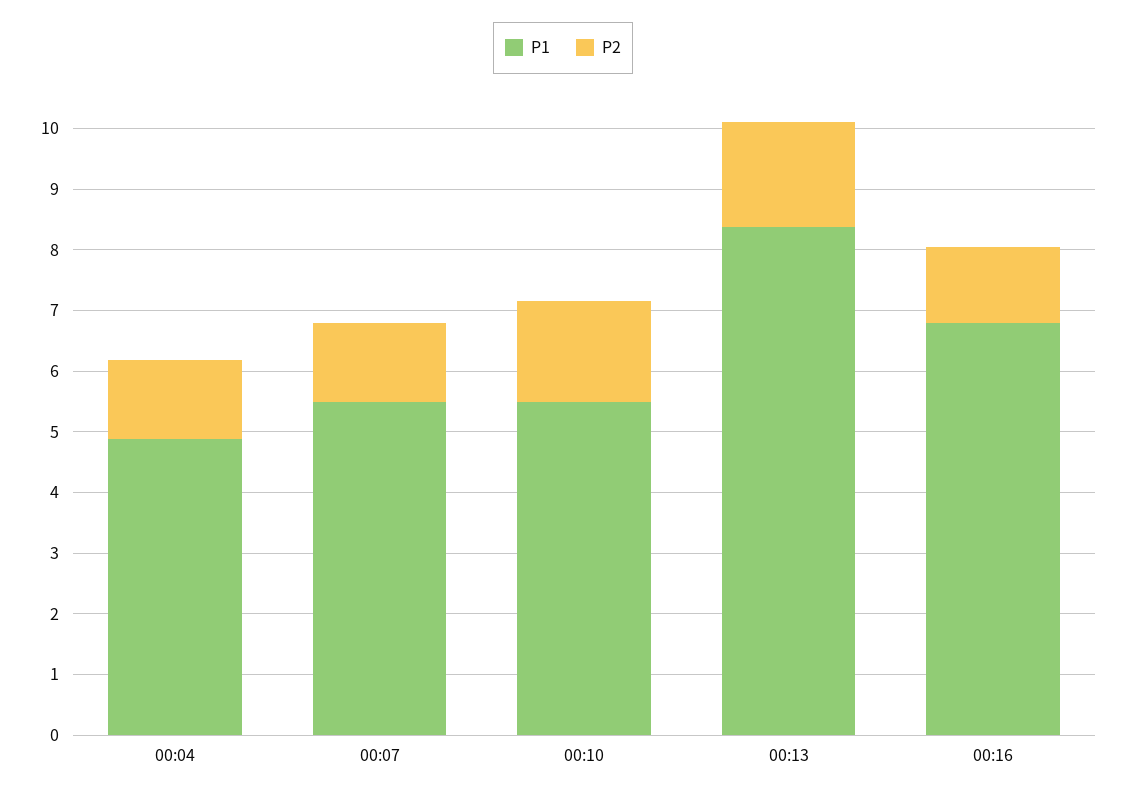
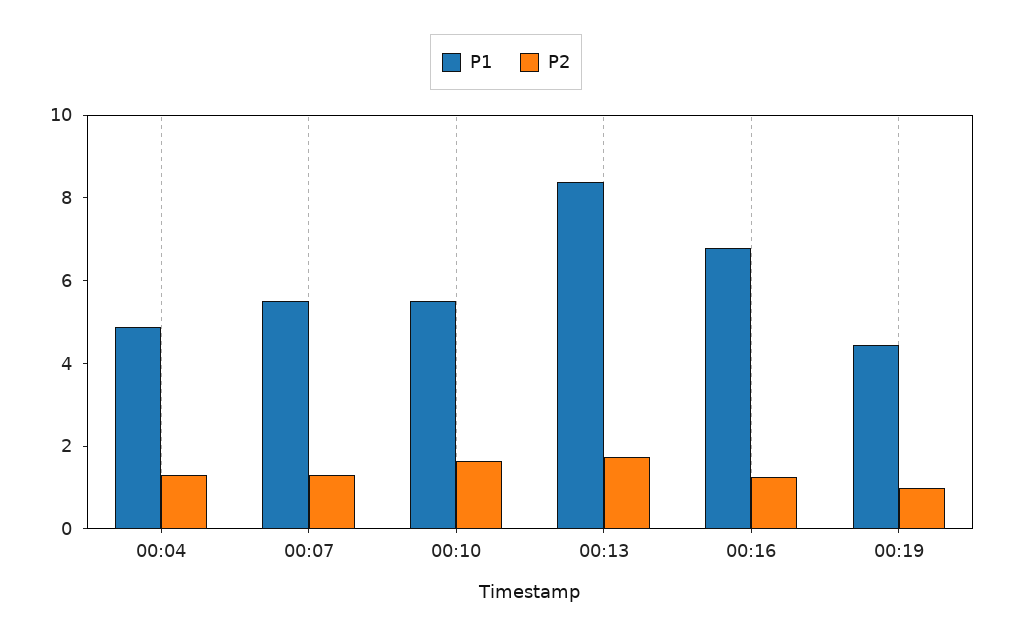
P1, 00:19: none -> 4.5
P2, 00:19: none -> 1

